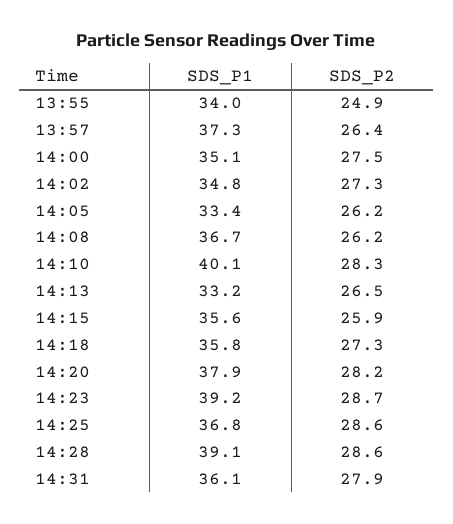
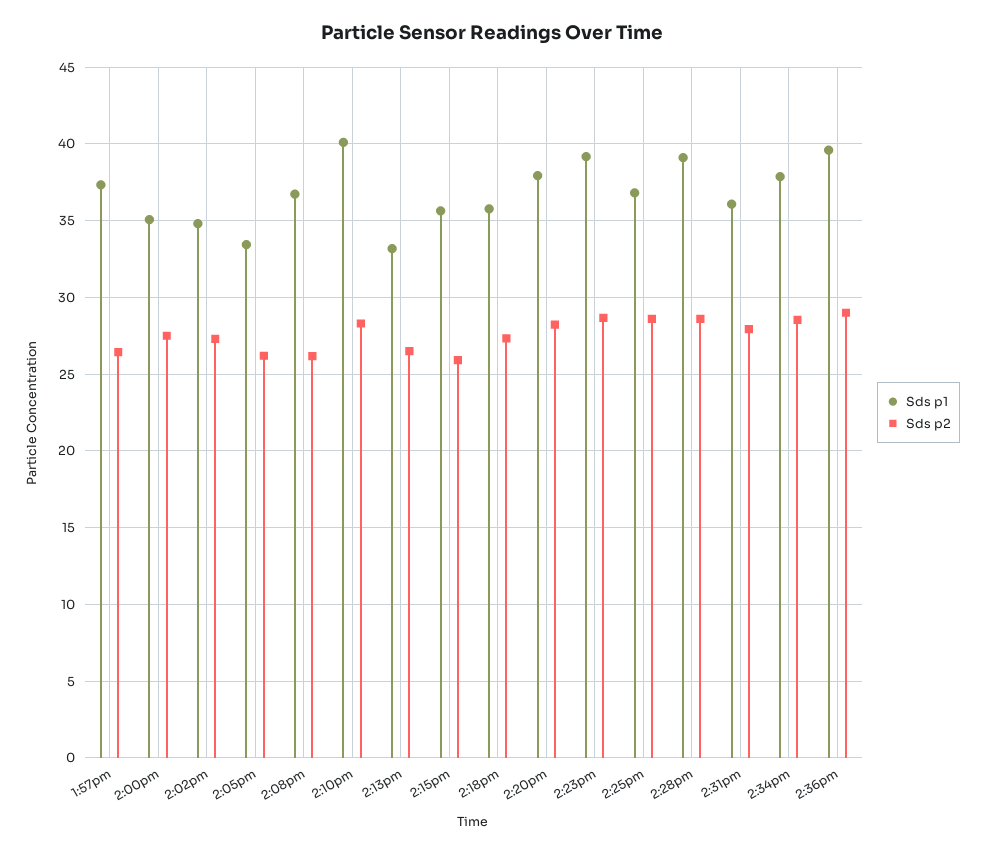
SDS_P1, 13:55: 34 -> none
SDS_P2, 13:55: 24.9 -> none
SDS_P1, 2:34pm: none -> 38
SDS_P2, 2:34pm: none -> 28.5
SDS_P1, 2:36pm: none -> 39.5
SDS_P2, 2:36pm: none -> 29

